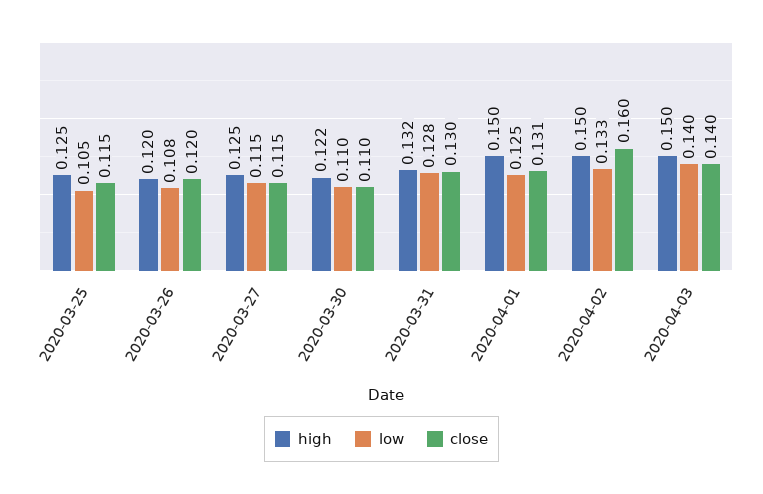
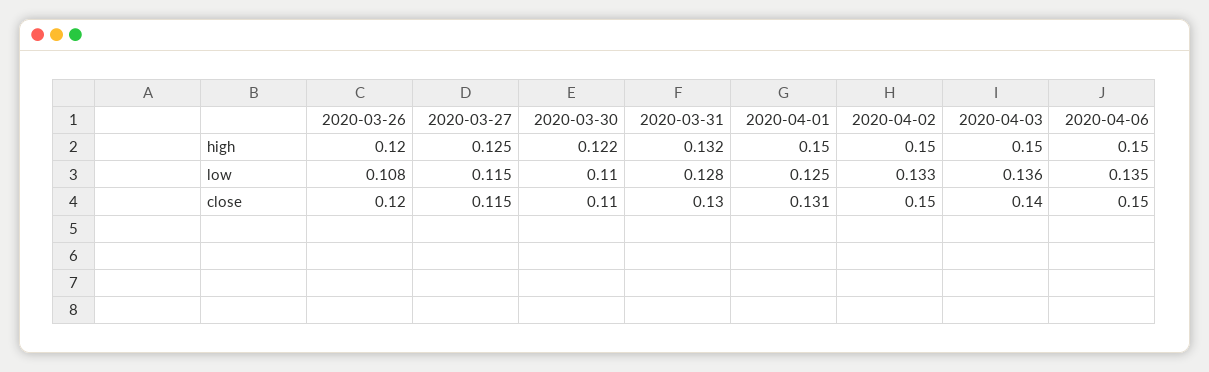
high, 2020-03-25: 0.125 -> none
low, 2020-03-25: 0.105 -> none
close, 2020-03-25: 0.115 -> none
close, 2020-04-02: 0.16 -> 0.15
low, 2020-04-03: 0.14 -> 0.136
high, 2020-04-06: none -> 0.15
low, 2020-04-06: none -> 0.135
close, 2020-04-06: none -> 0.15

